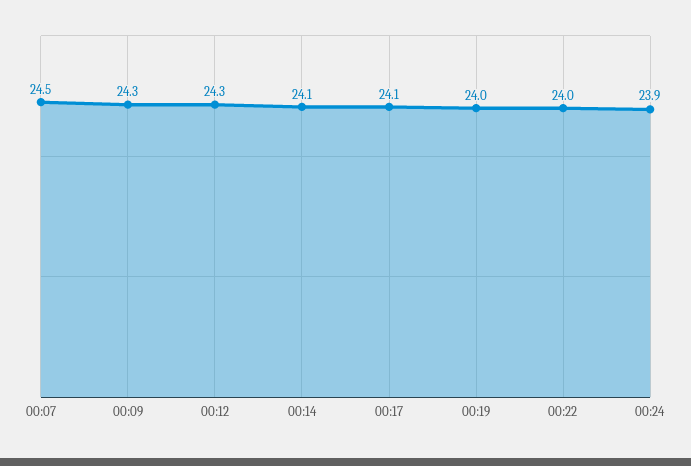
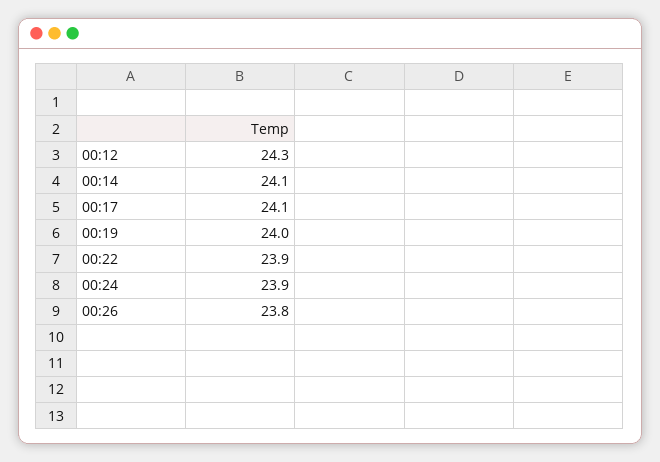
00:07: 24.5 -> none
00:09: 24.3 -> none
00:22: 24 -> 23.9
00:26: none -> 23.8

